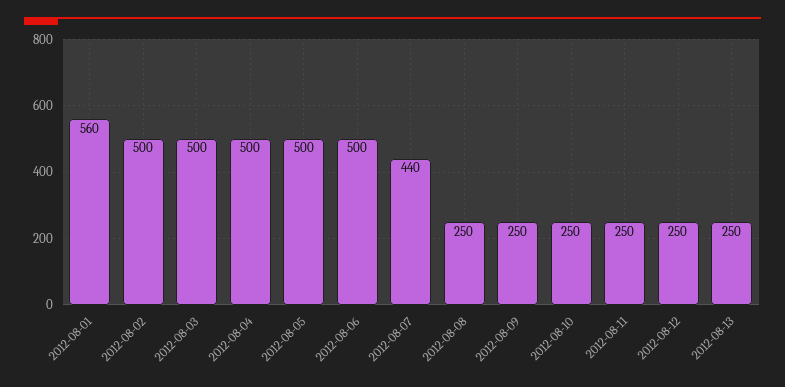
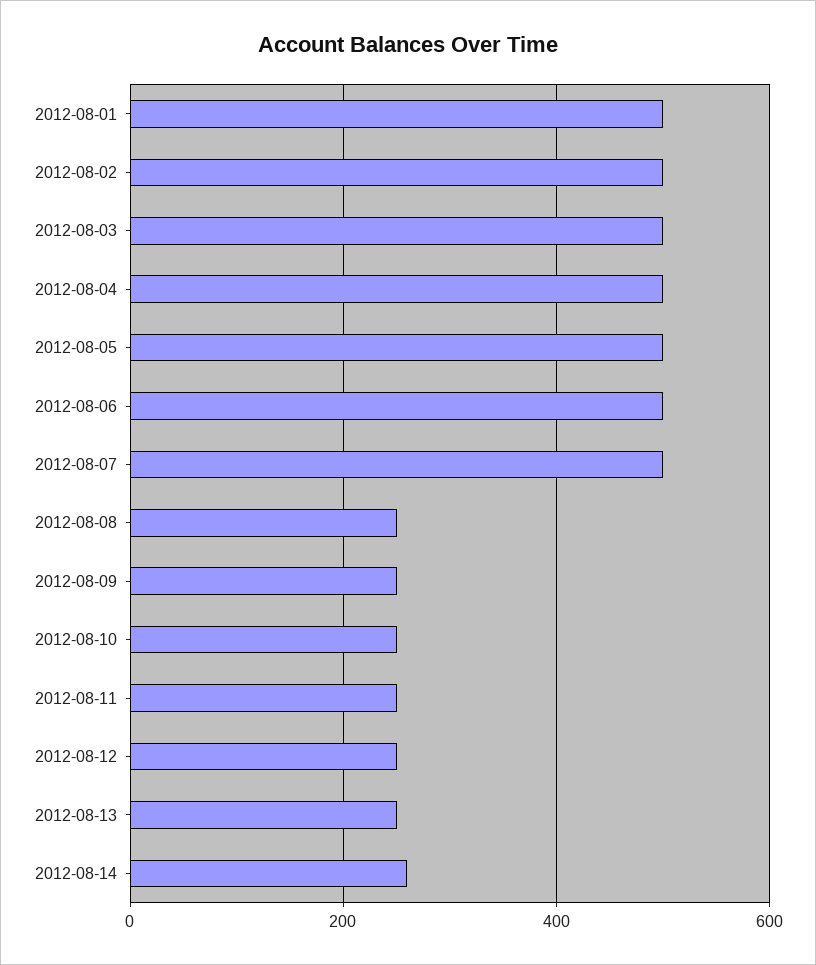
2012-08-01: 560 -> 500
2012-08-07: 440 -> 500
2012-08-14: none -> 260

